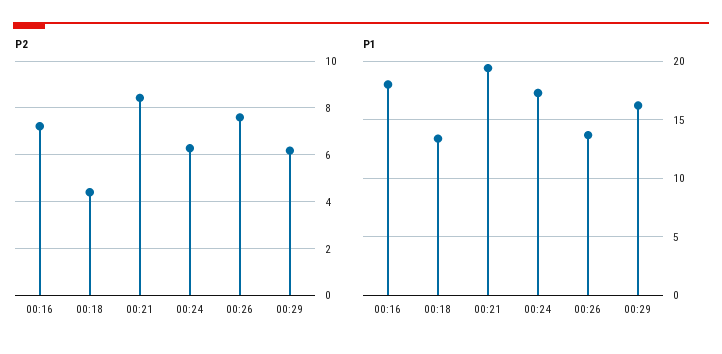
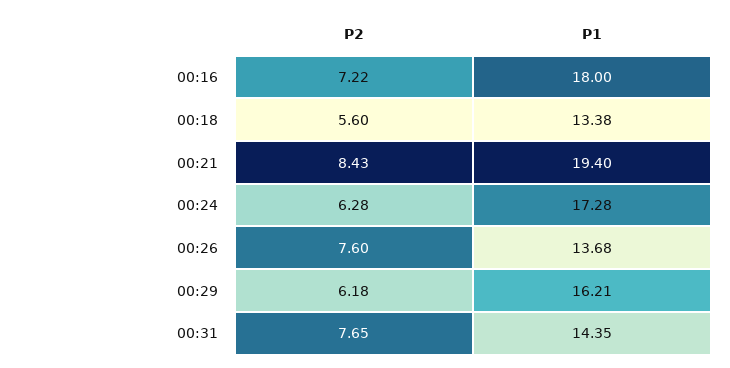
P2, 00:18: 4.5 -> 5.6
P2, 00:31: none -> 7.65
P1, 00:31: none -> 14.35

